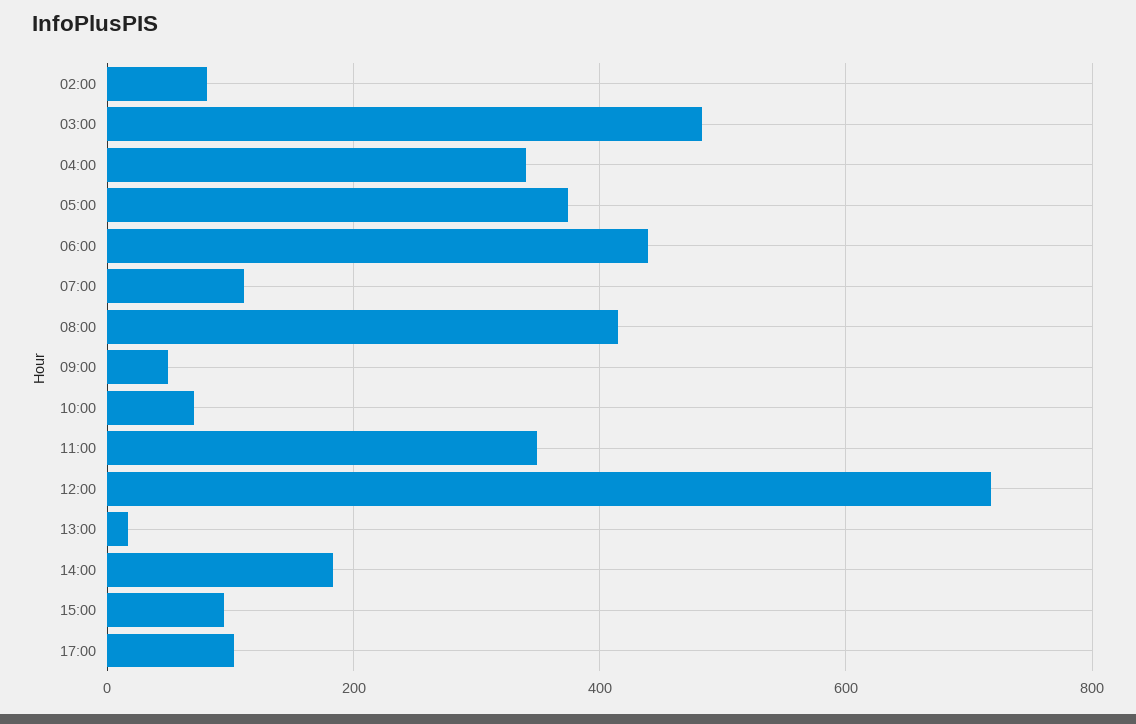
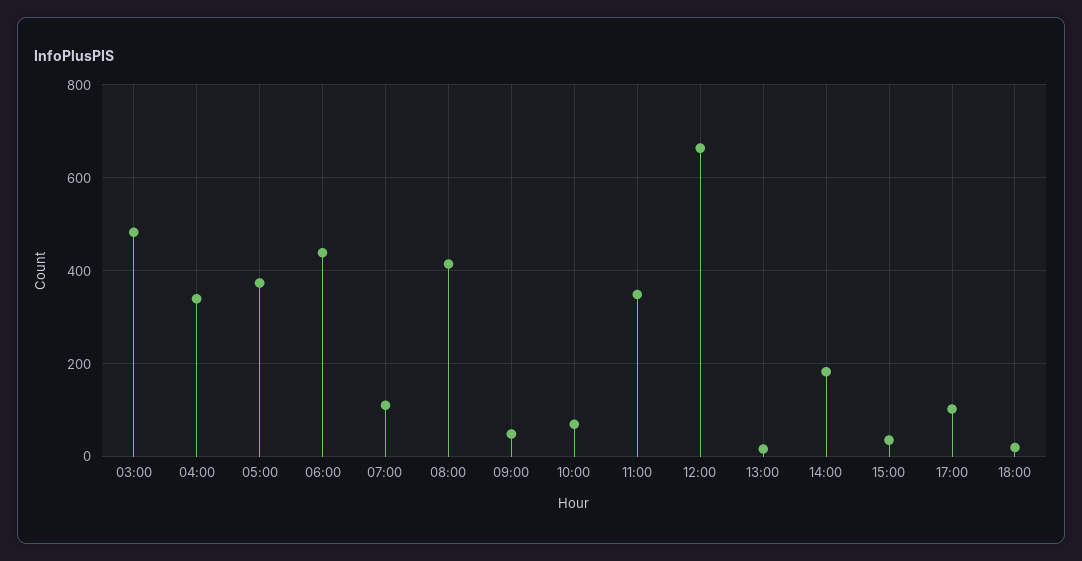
02:00: 80 -> none
12:00: 720 -> 660
15:00: 100 -> 40
18:00: none -> 20

